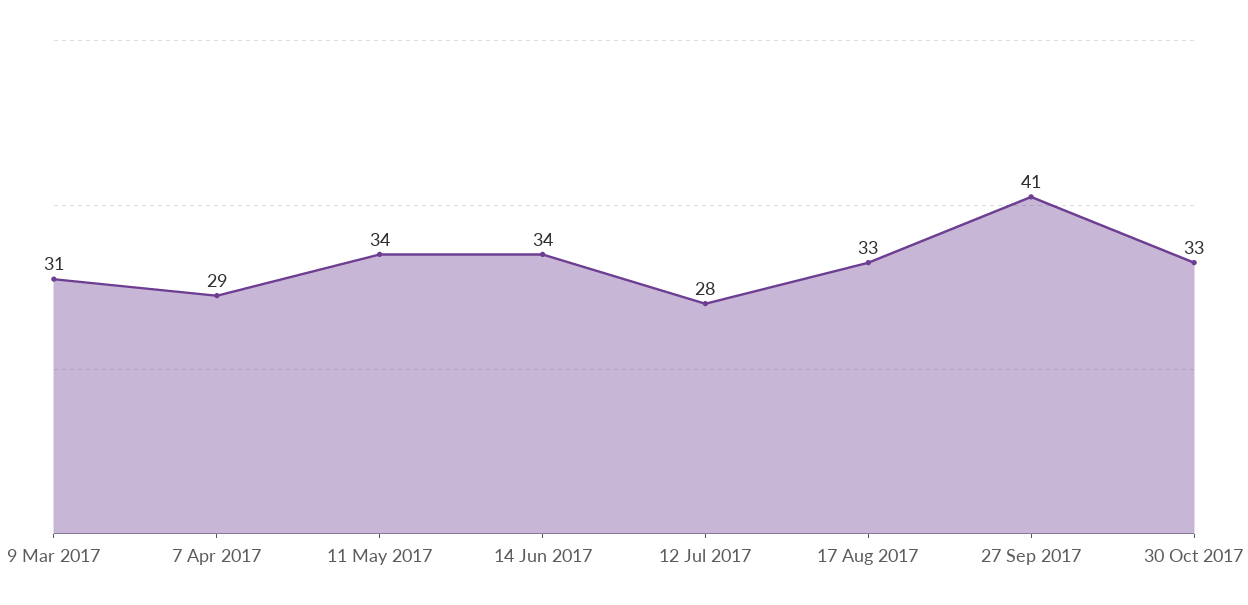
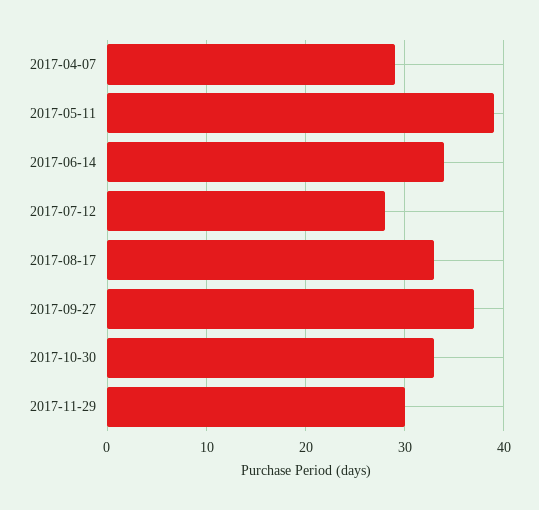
9 Mar 2017: 31 -> none
11 May 2017: 34 -> 39
27 Sep 2017: 41 -> 37
2017-11-29: none -> 30

